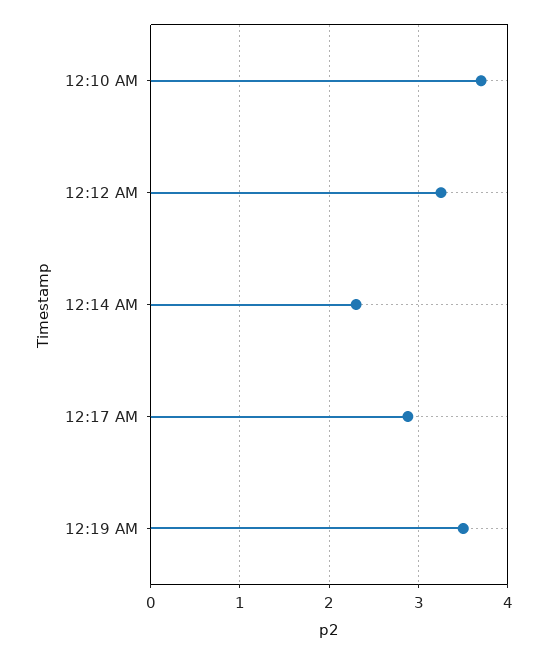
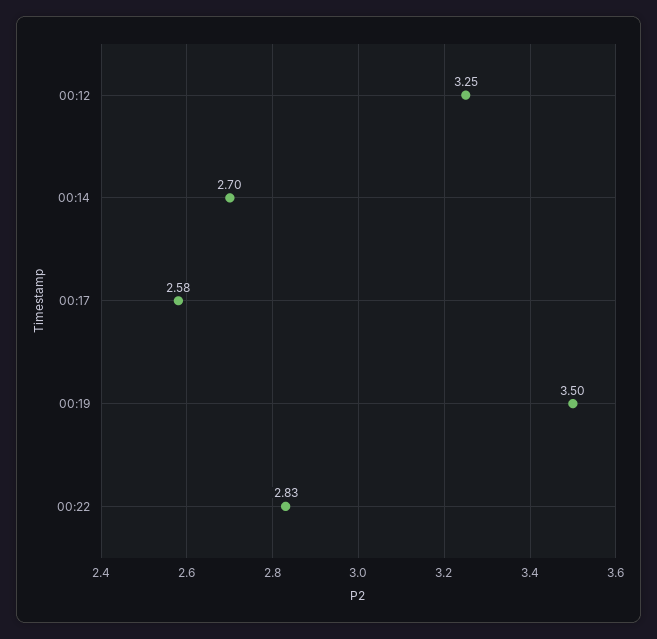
12:10 AM: 3.7 -> none
12:14 AM: 2.3 -> 2.7
12:17 AM: 2.9 -> 2.58
00:22: none -> 2.83

